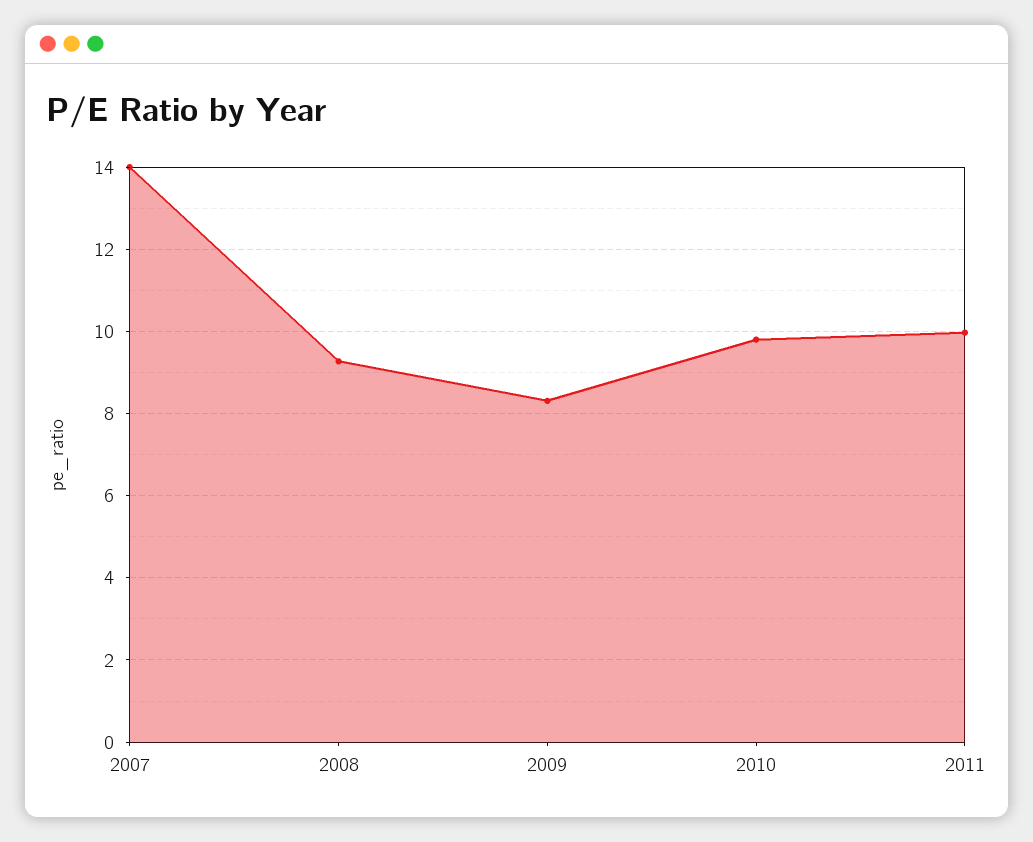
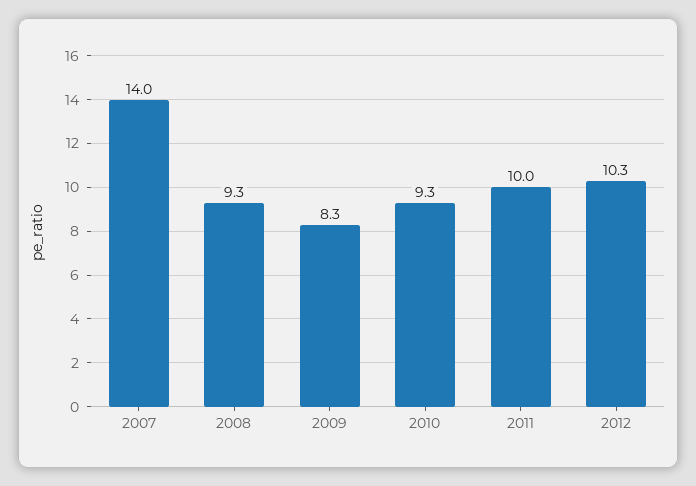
2010: 9.8 -> 9.3
2012: none -> 10.3

